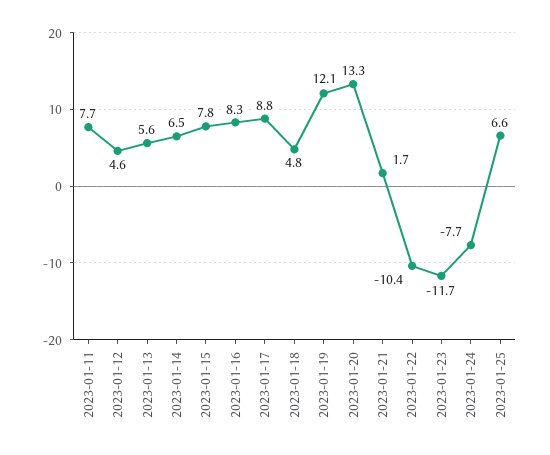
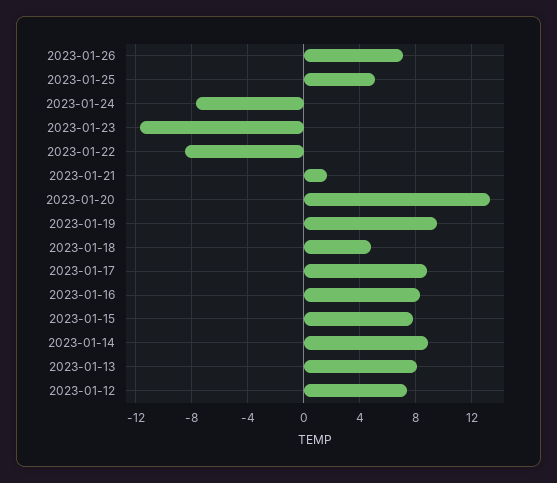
2023-01-11: 7.7 -> none
2023-01-12: 4.6 -> 7.5
2023-01-13: 5.6 -> 8
2023-01-14: 6.5 -> 9
2023-01-19: 12.1 -> 9.5
2023-01-22: -10.4 -> -8.5
2023-01-25: 6.6 -> 5
2023-01-26: none -> 7

